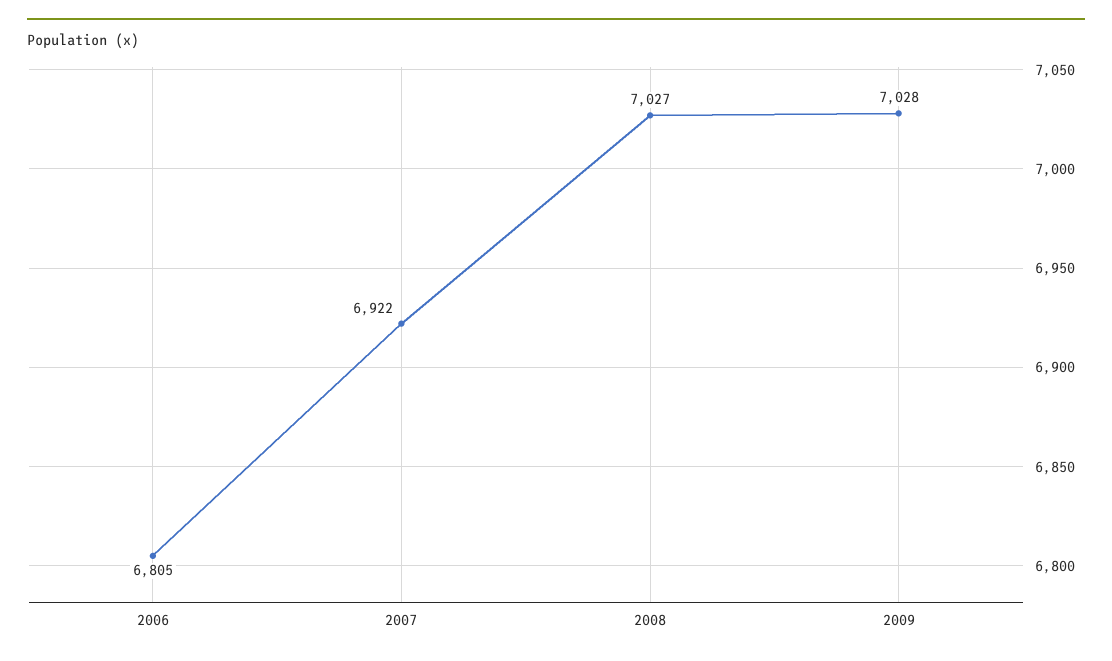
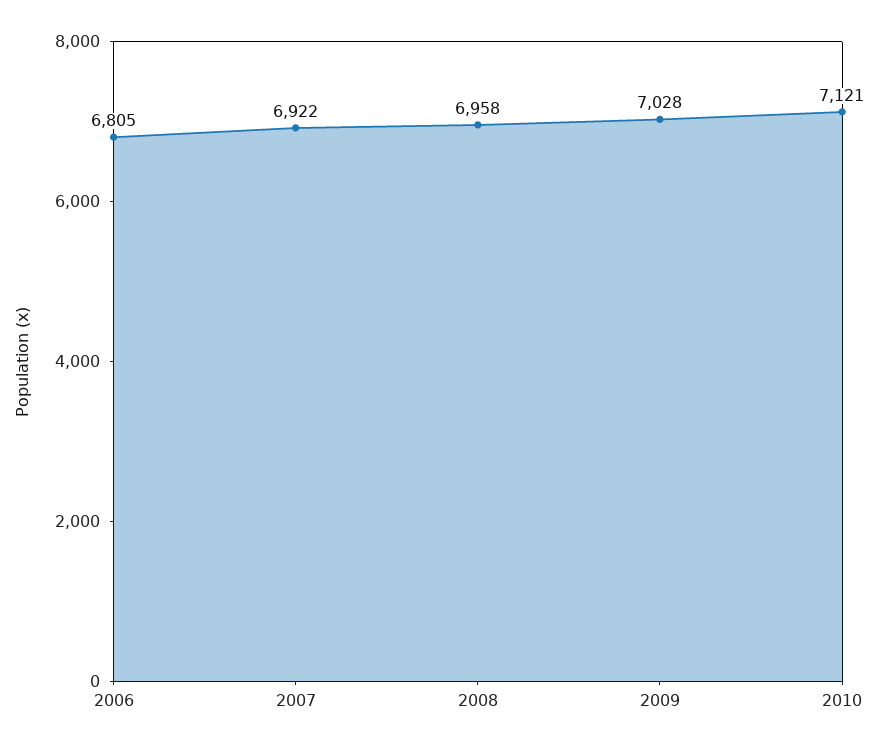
2008: 7027 -> 6958
2010: none -> 7121

